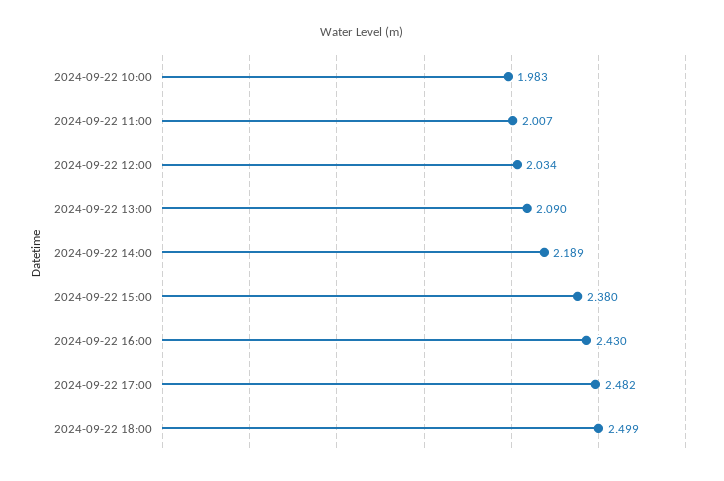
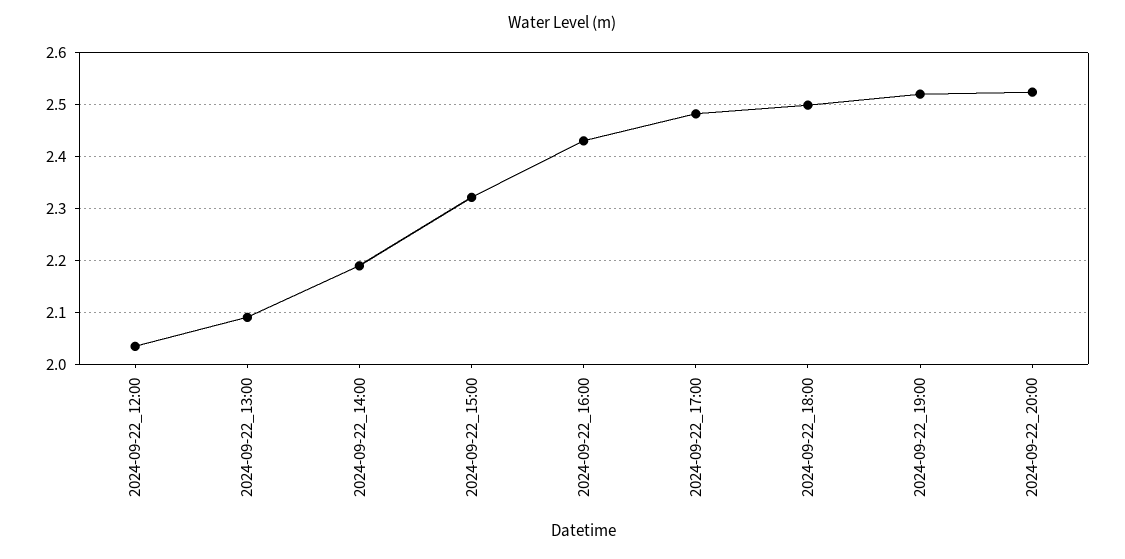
2024-09-22 10:00: 1.983 -> none
2024-09-22 11:00: 2.007 -> none
2024-09-22 15:00: 2.38 -> 2.32
2024-09-22_19:00: none -> 2.52
2024-09-22_20:00: none -> 2.52

